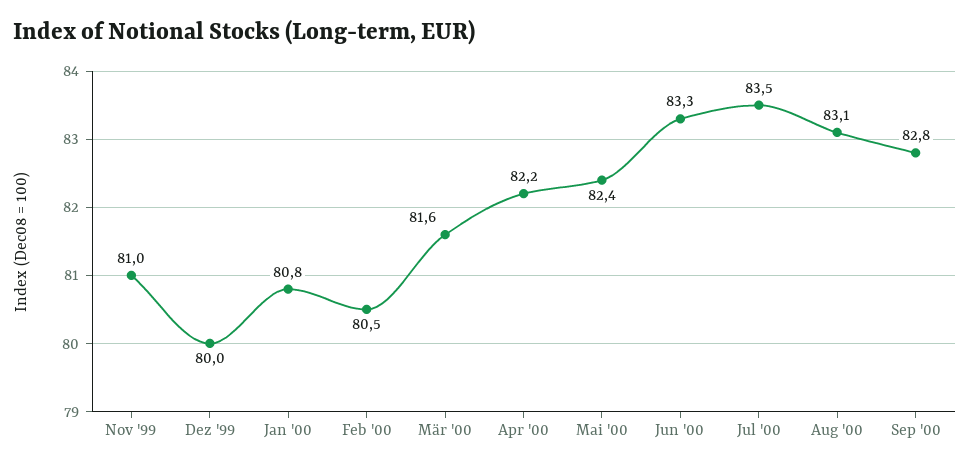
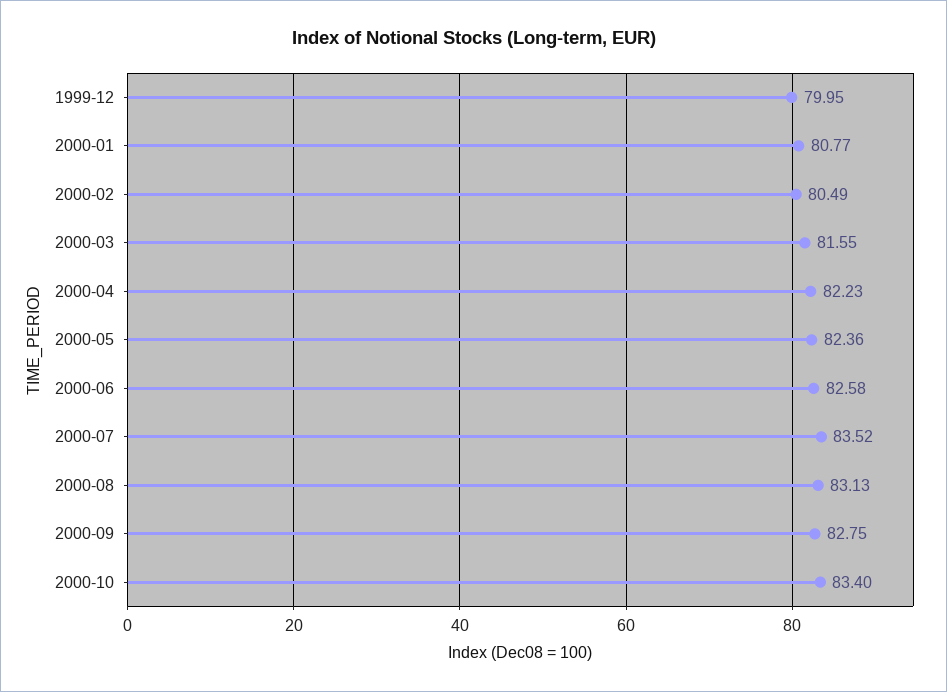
Nov '99: 81 -> none
Jun '00: 83.3 -> 82.58
2000-10: none -> 83.4

